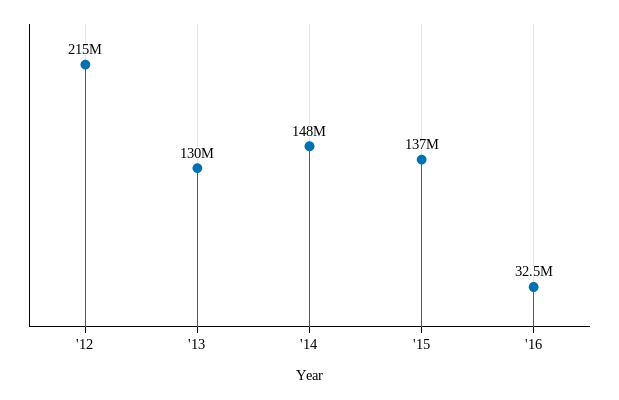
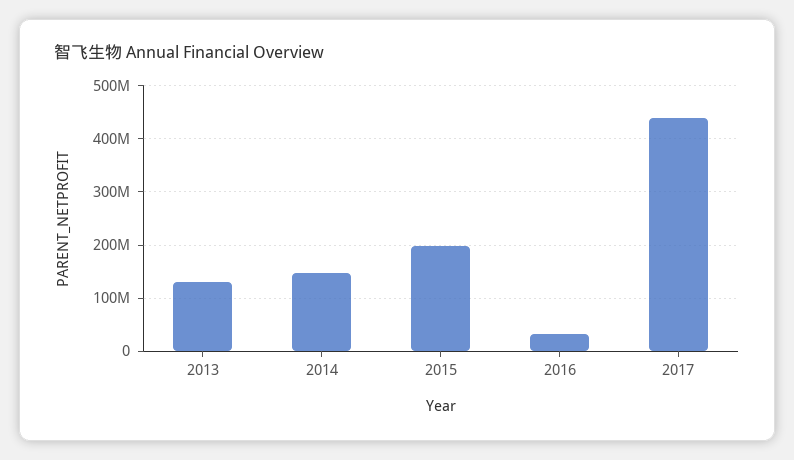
'12: 215000000 -> none
'15: 137000000 -> 200000000
2017: none -> 440000000

